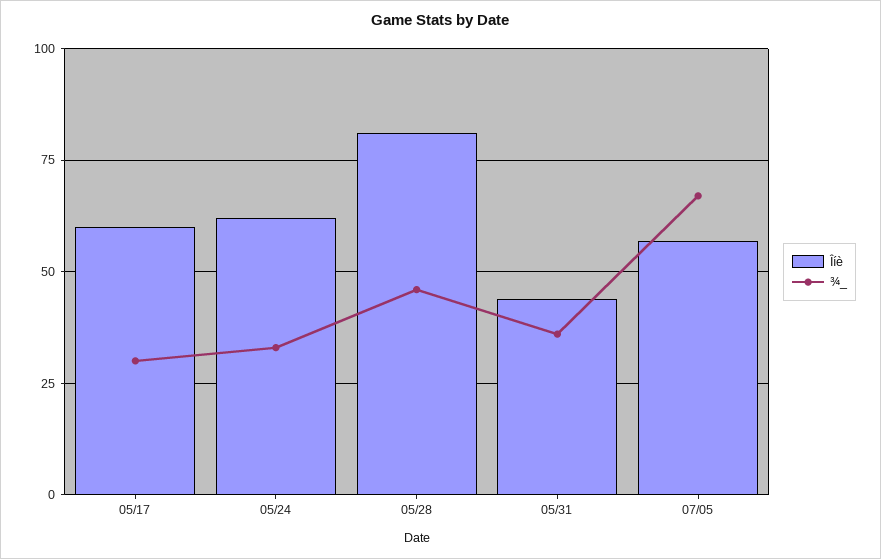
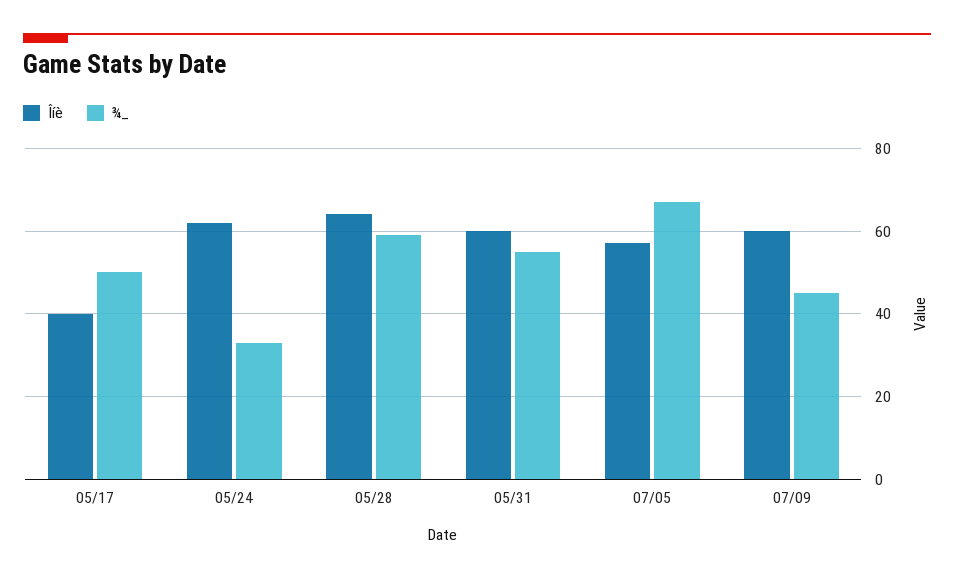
Îíè, 05/17: 60 -> 40
¾_, 05/17: 30 -> 50
Îíè, 05/28: 80 -> 65
¾_, 05/28: 45 -> 60
Îíè, 05/31: 45 -> 60
¾_, 05/31: 35 -> 55
Îíè, 07/09: none -> 60
¾_, 07/09: none -> 45

